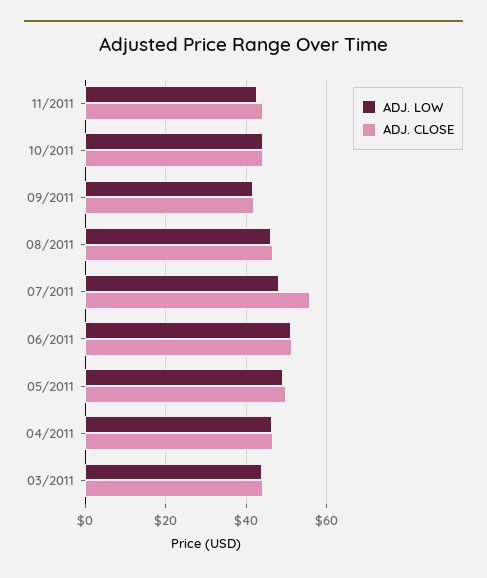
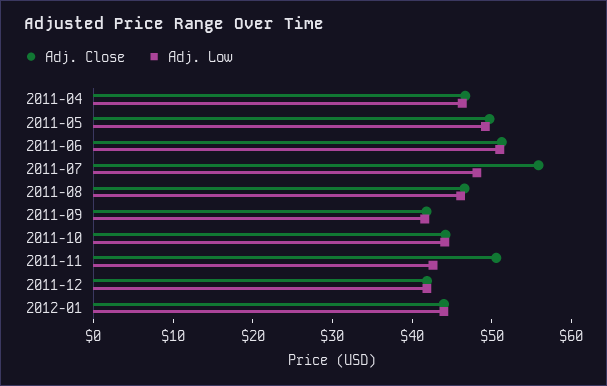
ADJ. CLOSE, 11/2011: 44 -> 50
ADJ. LOW, 03/2011: 44 -> none
ADJ. CLOSE, 03/2011: 44 -> none
ADJ. CLOSE, 2011-12: none -> 42
ADJ. LOW, 2011-12: none -> 42
ADJ. CLOSE, 2012-01: none -> 44
ADJ. LOW, 2012-01: none -> 44

